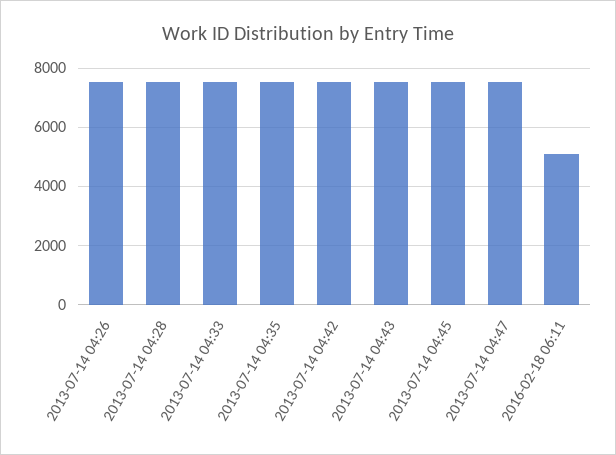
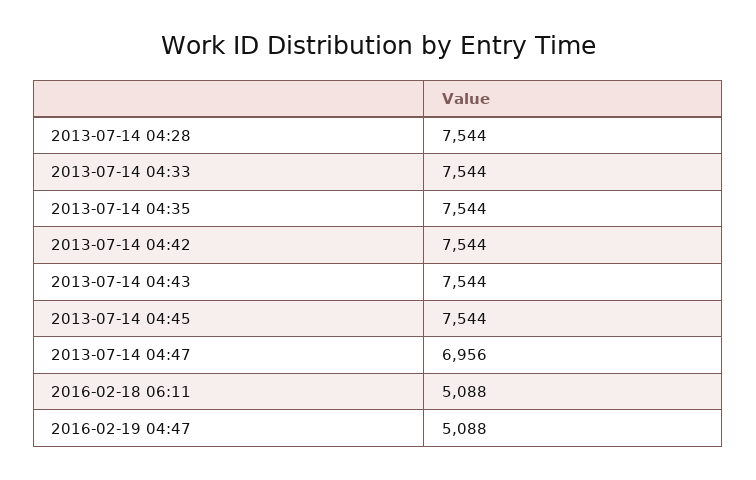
2013-07-14 04:26: 7500 -> none
2013-07-14 04:47: 7500 -> 6956
2016-02-19 04:47: none -> 5088

